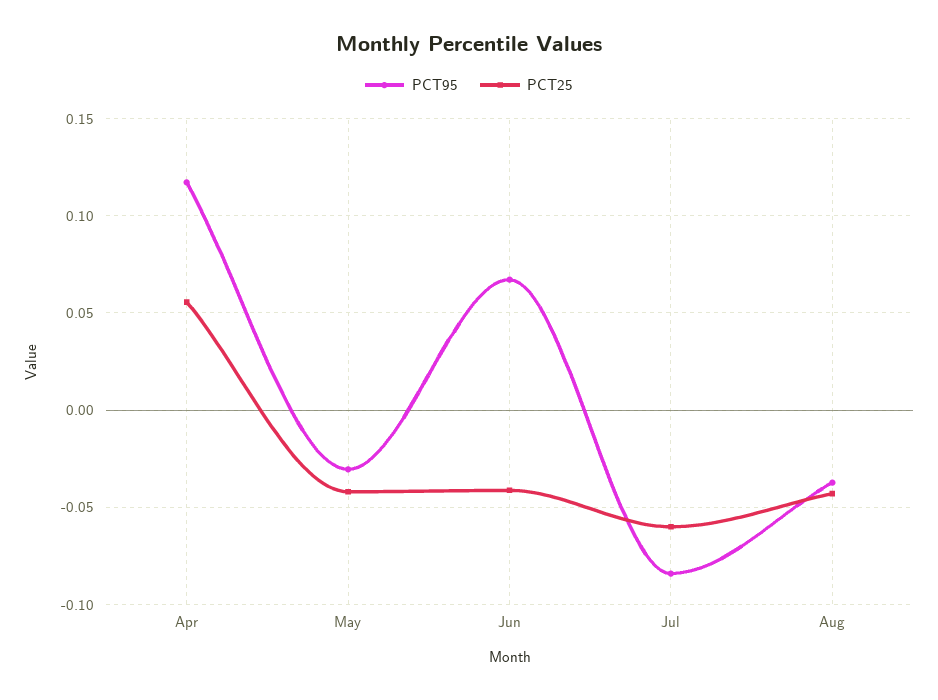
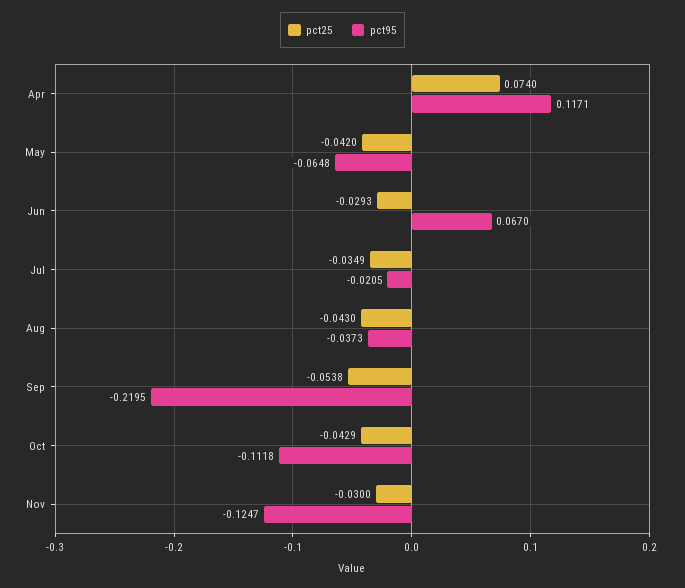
PCT25, Apr: 0.055 -> 0.074
PCT95, May: -0.03 -> -0.0648
PCT25, Jun: -0.04 -> -0.0293
PCT95, Jul: -0.085 -> -0.0205
PCT25, Jul: -0.06 -> -0.0349
PCT25, Sep: none -> -0.0538
PCT95, Sep: none -> -0.2195
PCT25, Oct: none -> -0.0429
PCT95, Oct: none -> -0.1118
PCT25, Nov: none -> -0.03
PCT95, Nov: none -> -0.1247

